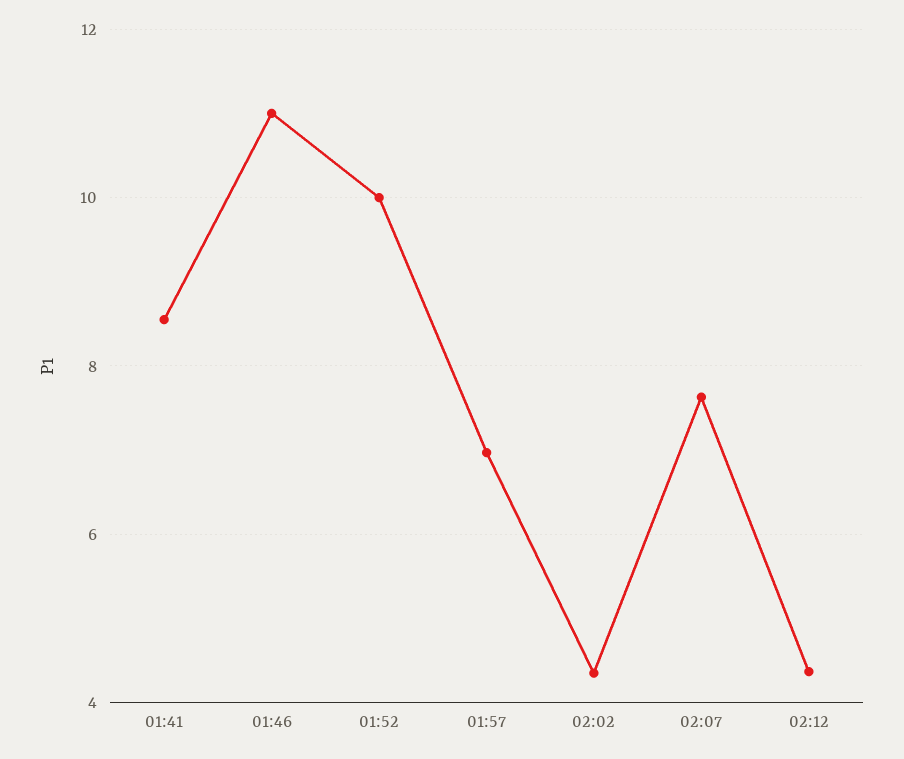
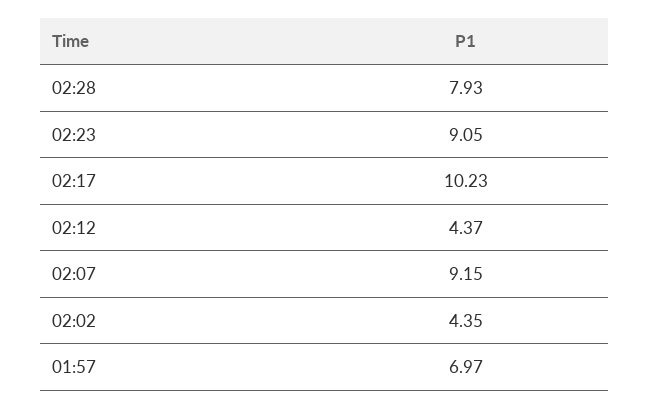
01:41: 8.6 -> none
01:46: 11 -> none
01:52: 10 -> none
02:07: 7.6 -> 9.15
02:28: none -> 7.93
02:23: none -> 9.05
02:17: none -> 10.23

